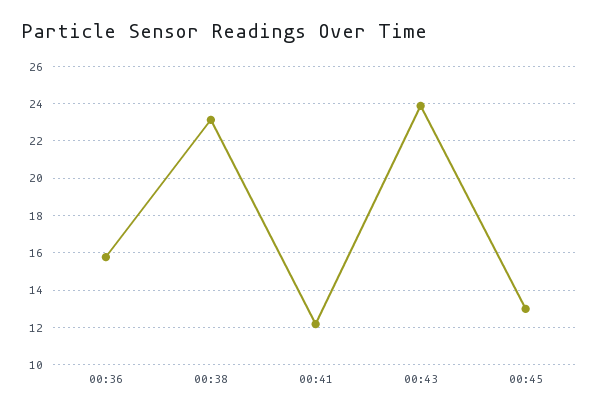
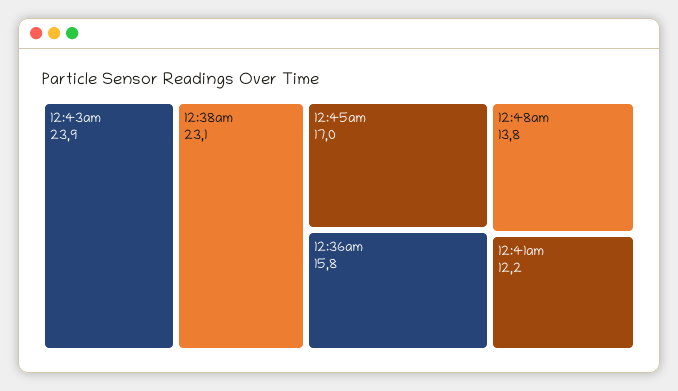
00:45: 13 -> 17
12:48am: none -> 13.8

